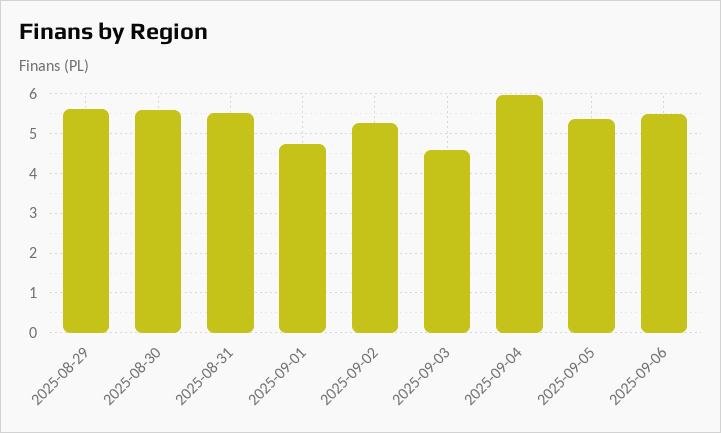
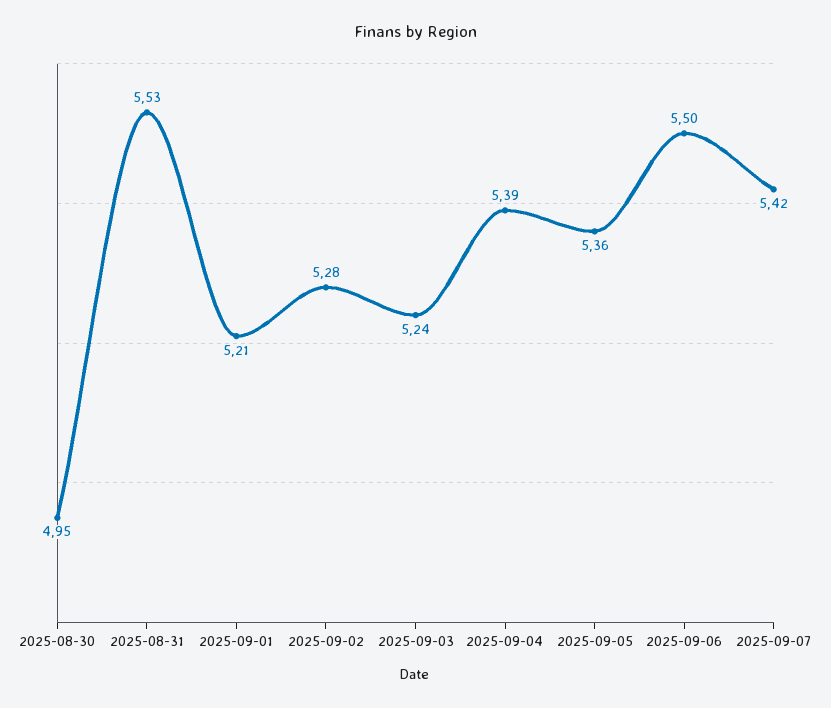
2025-08-29: 5.6 -> none
2025-08-30: 5.6 -> 4.95
2025-09-01: 4.8 -> 5.21
2025-09-03: 4.6 -> 5.24
2025-09-04: 6 -> 5.39
2025-09-07: none -> 5.42

